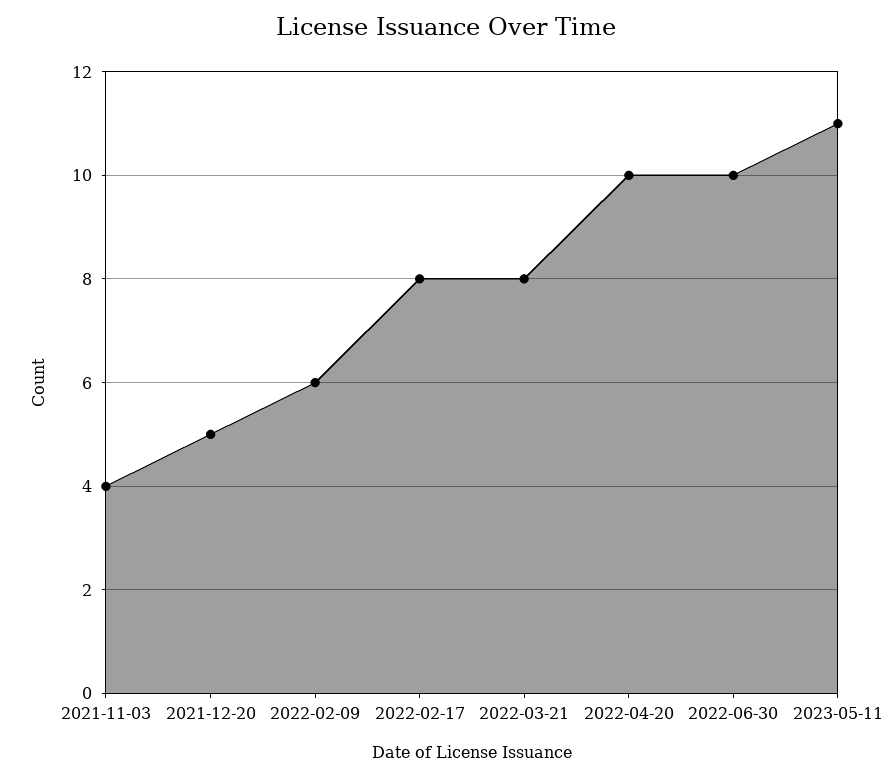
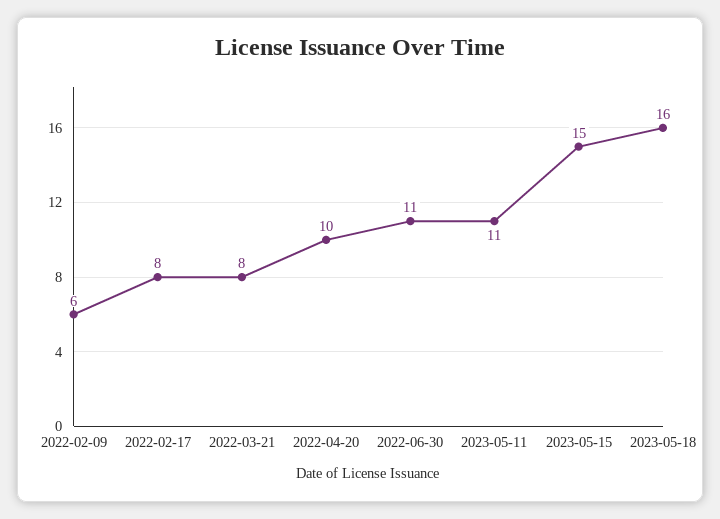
2021-11-03: 4 -> none
2021-12-20: 5 -> none
2022-06-30: 10 -> 11
2023-05-15: none -> 15
2023-05-18: none -> 16

